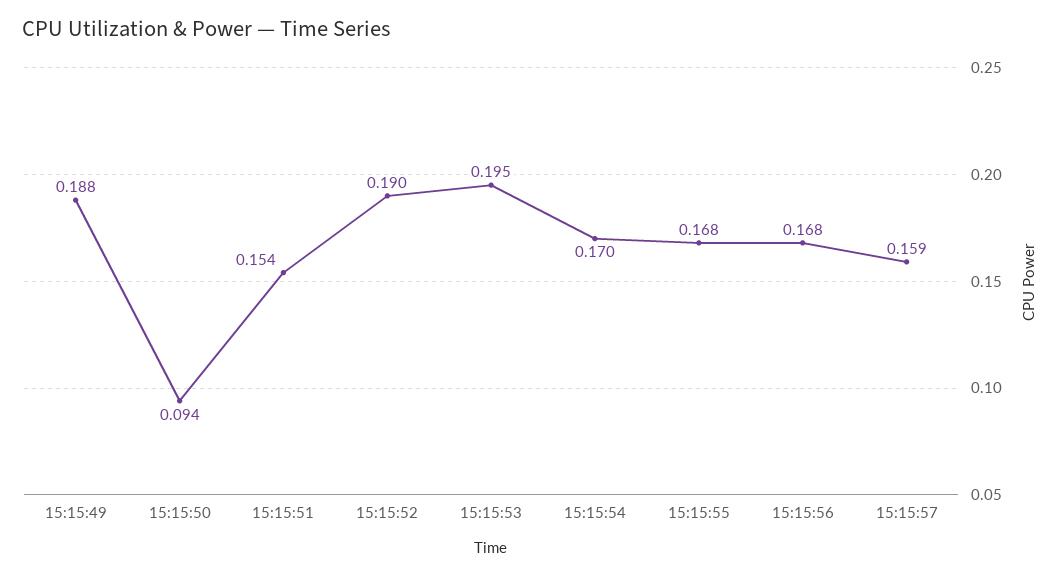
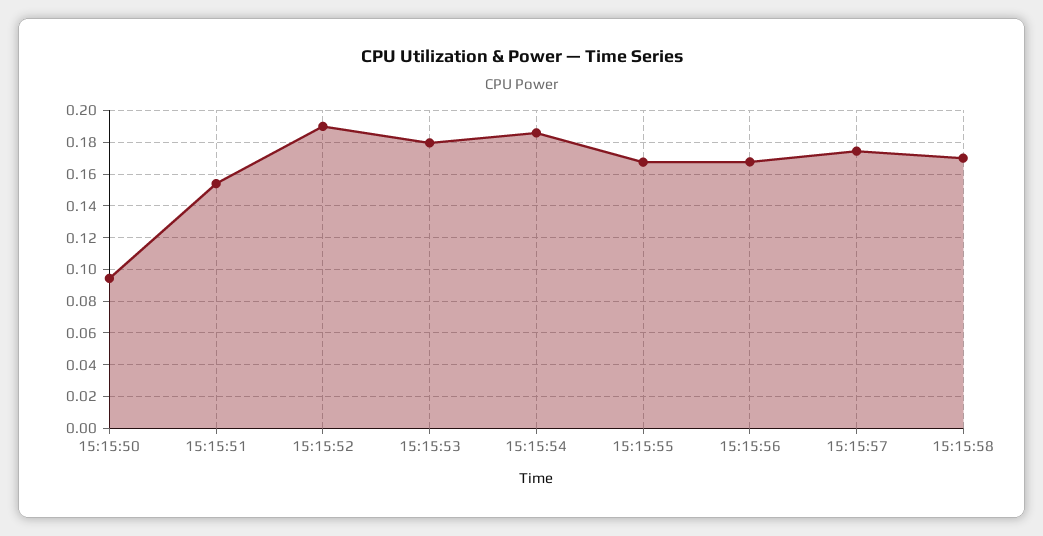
15:15:49: 0.188 -> none
15:15:53: 0.195 -> 0.18
15:15:54: 0.17 -> 0.185
15:15:57: 0.159 -> 0.175
15:15:58: none -> 0.17

